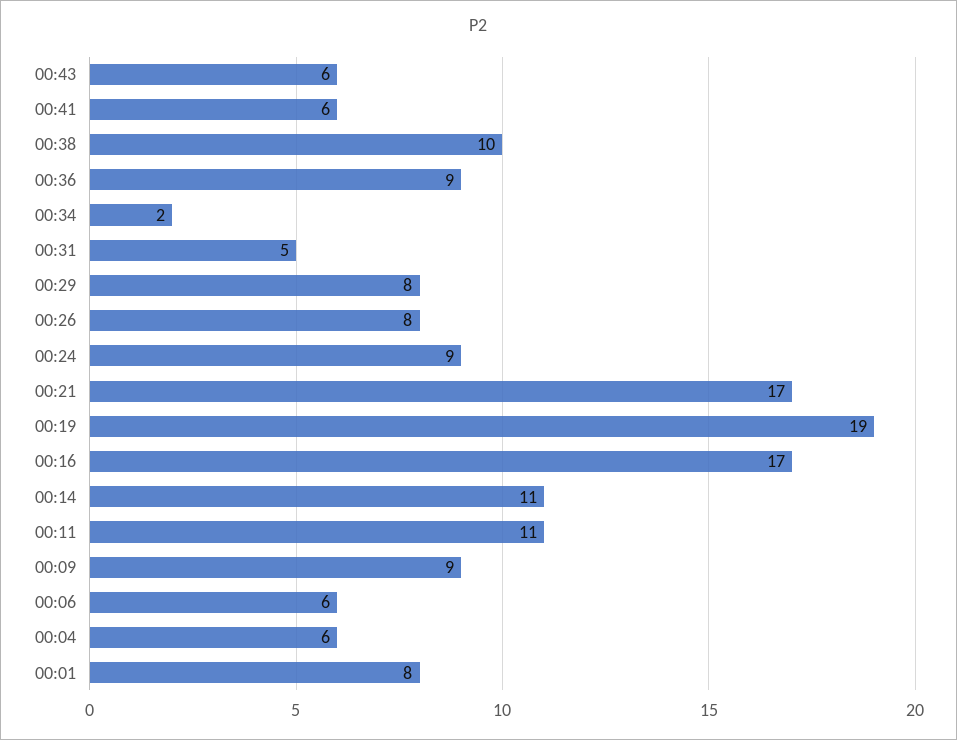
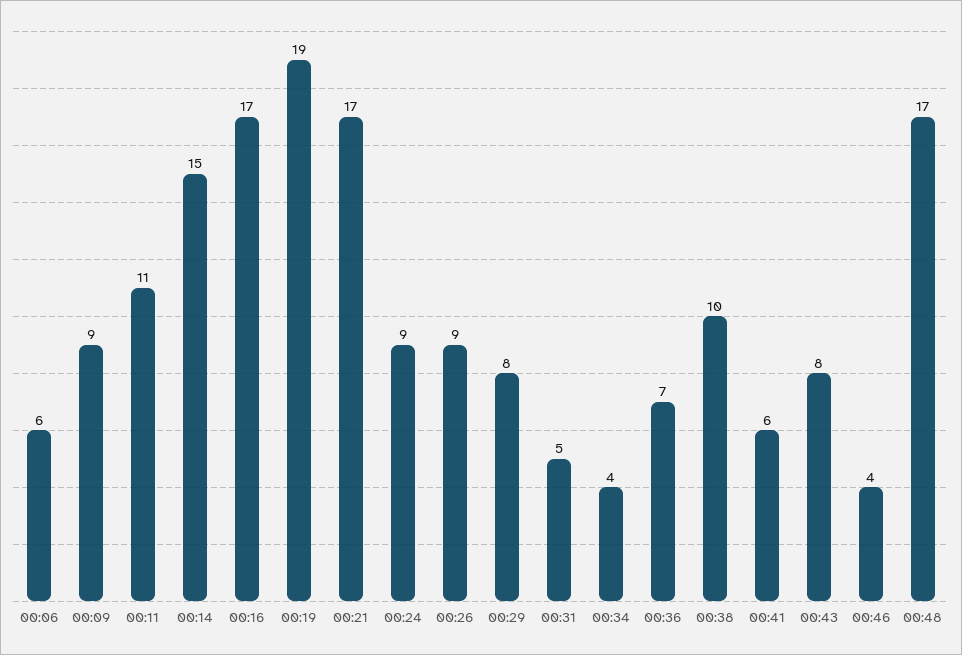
00:43: 6 -> 8
00:36: 9 -> 7
00:34: 2 -> 4
00:26: 8 -> 9
00:14: 11 -> 15
00:04: 6 -> none
00:01: 8 -> none
00:46: none -> 4
00:48: none -> 17

